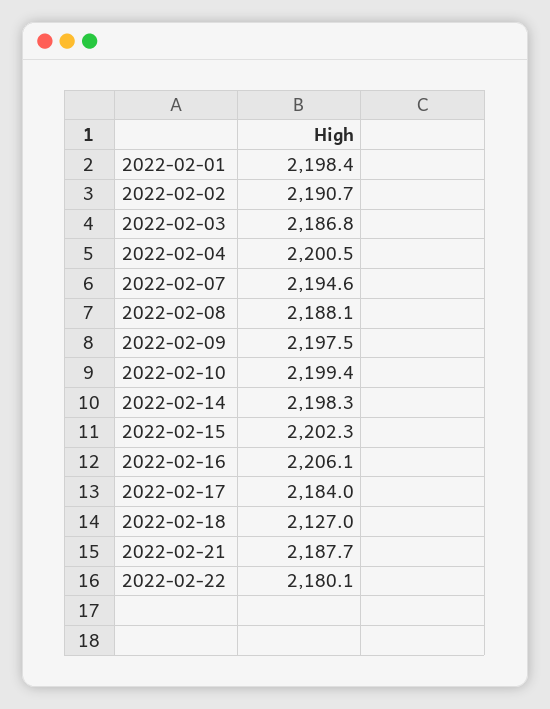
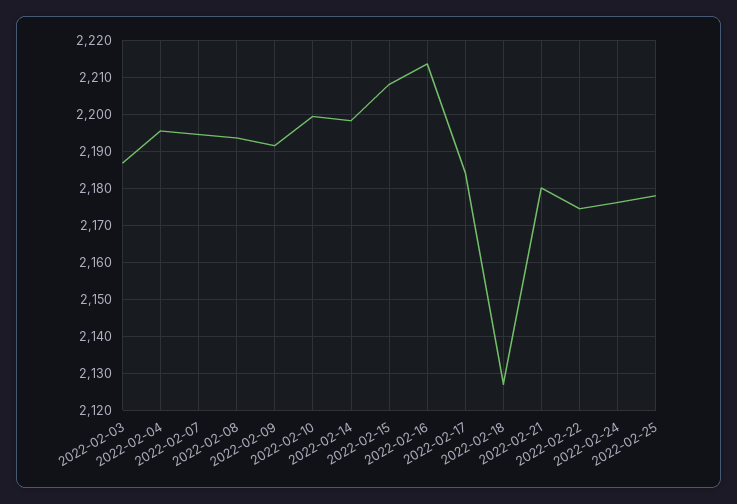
2022-02-01: 2198.4 -> none
2022-02-02: 2190.7 -> none
2022-02-04: 2200.5 -> 2196
2022-02-08: 2188.1 -> 2194
2022-02-09: 2197.5 -> 2192
2022-02-15: 2202.3 -> 2208
2022-02-16: 2206.1 -> 2214
2022-02-21: 2187.7 -> 2180
2022-02-22: 2180.1 -> 2174
2022-02-24: none -> 2176
2022-02-25: none -> 2178

